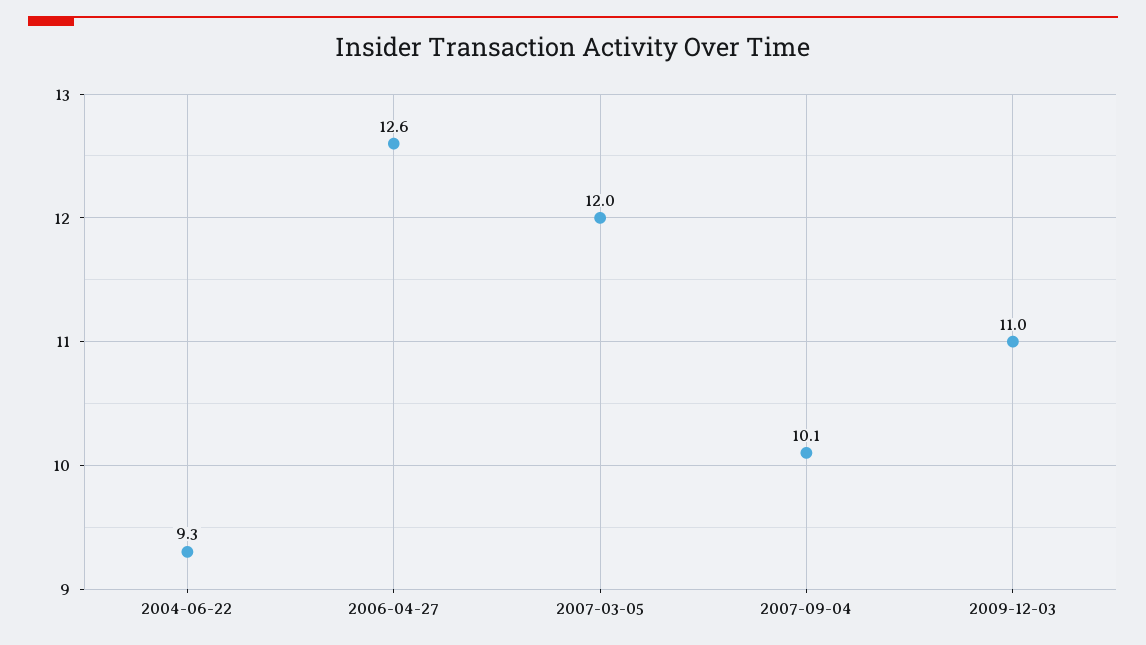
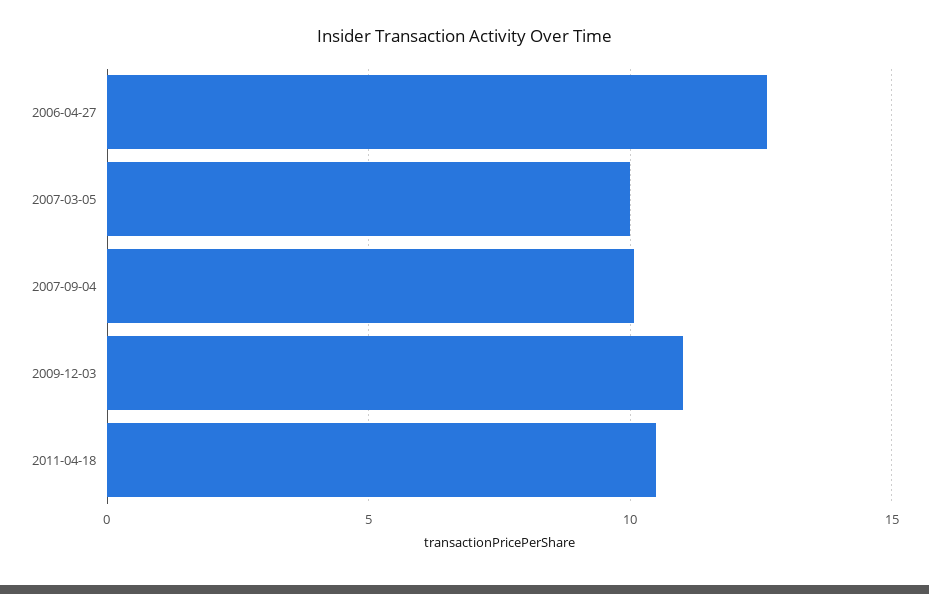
2004-06-22: 9.3 -> none
2007-03-05: 12 -> 10
2011-04-18: none -> 10.5

